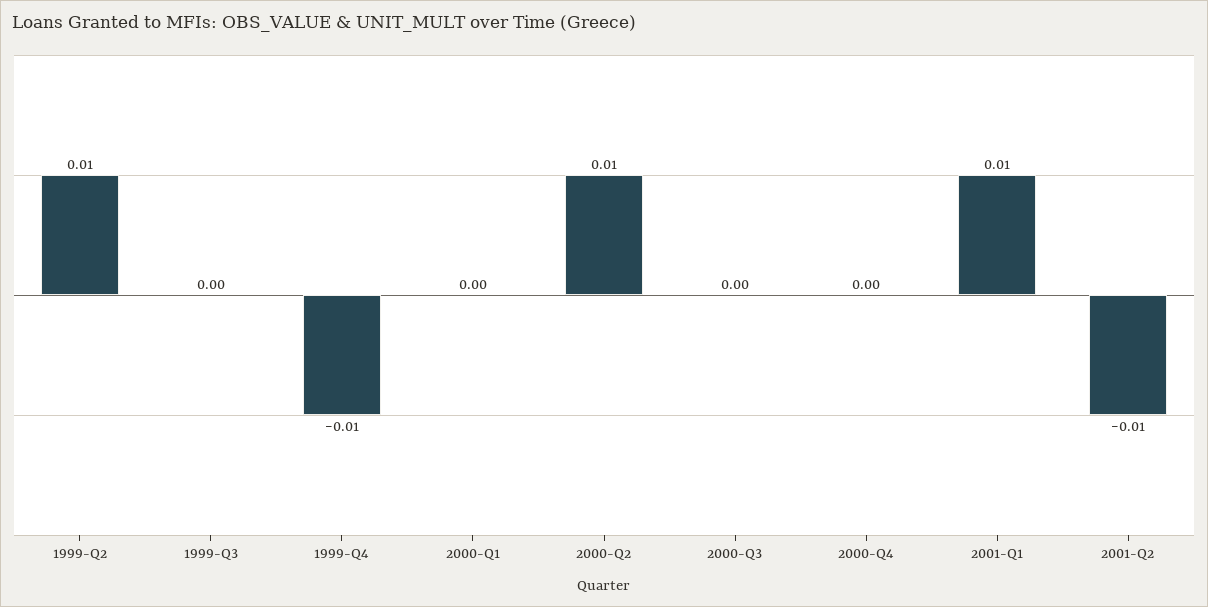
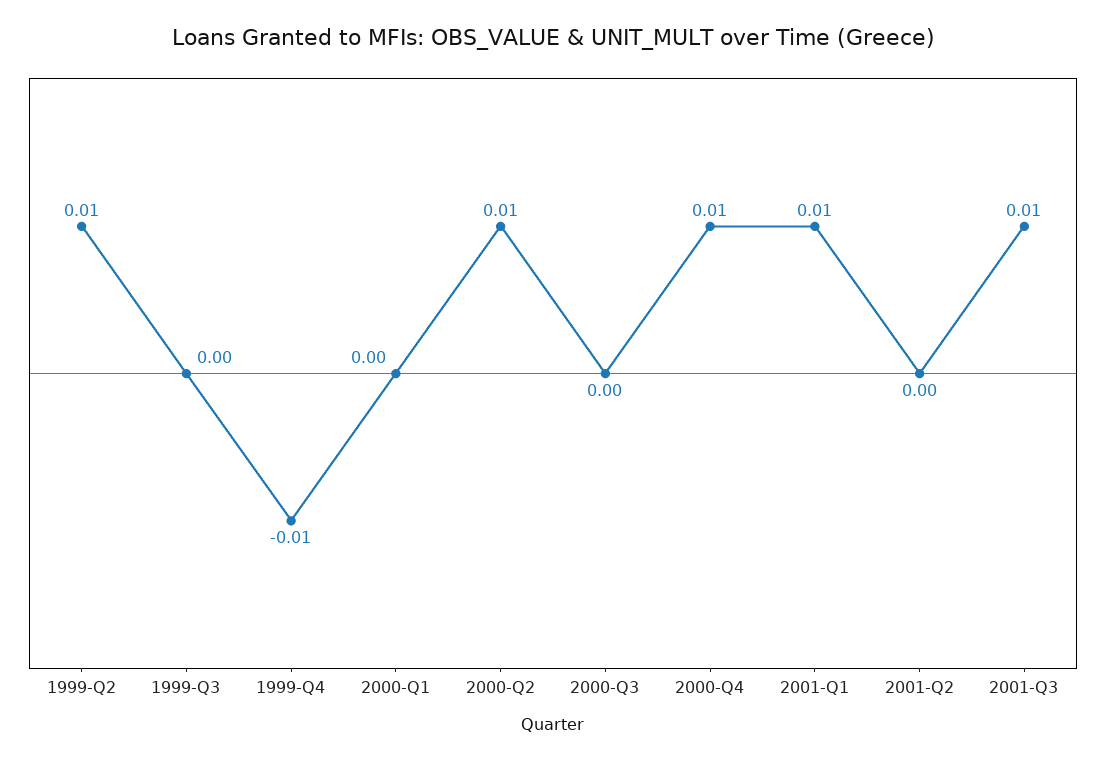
2000-Q4: 0 -> 0.01
2001-Q2: -0.01 -> 0
2001-Q3: none -> 0.01

